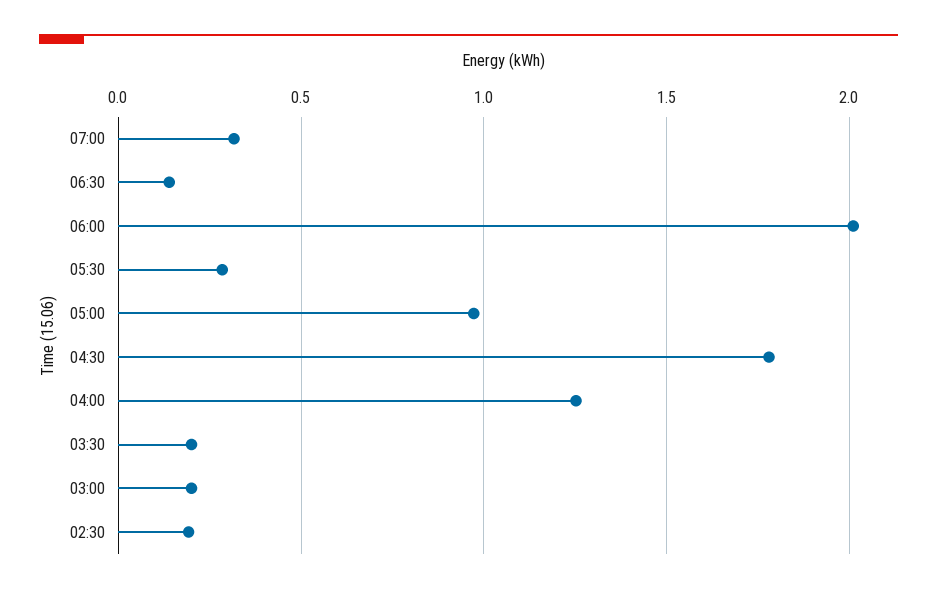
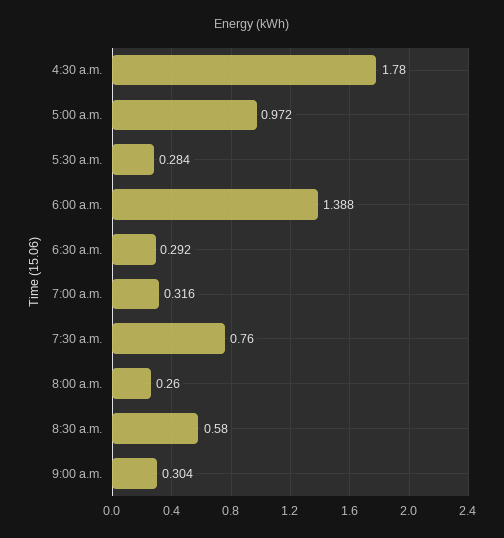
06:30: 0.15 -> 0.292
06:00: 2 -> 1.388
04:00: 1.25 -> none
03:30: 0.2 -> none
03:00: 0.2 -> none
02:30: 0.2 -> none
7:30 a.m.: none -> 0.76
8:00 a.m.: none -> 0.26
8:30 a.m.: none -> 0.58
9:00 a.m.: none -> 0.304

